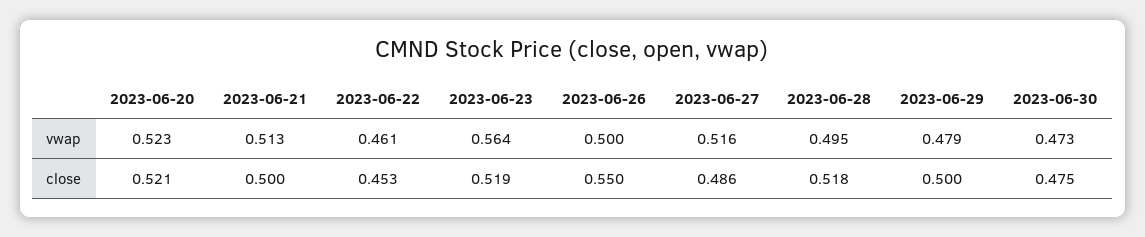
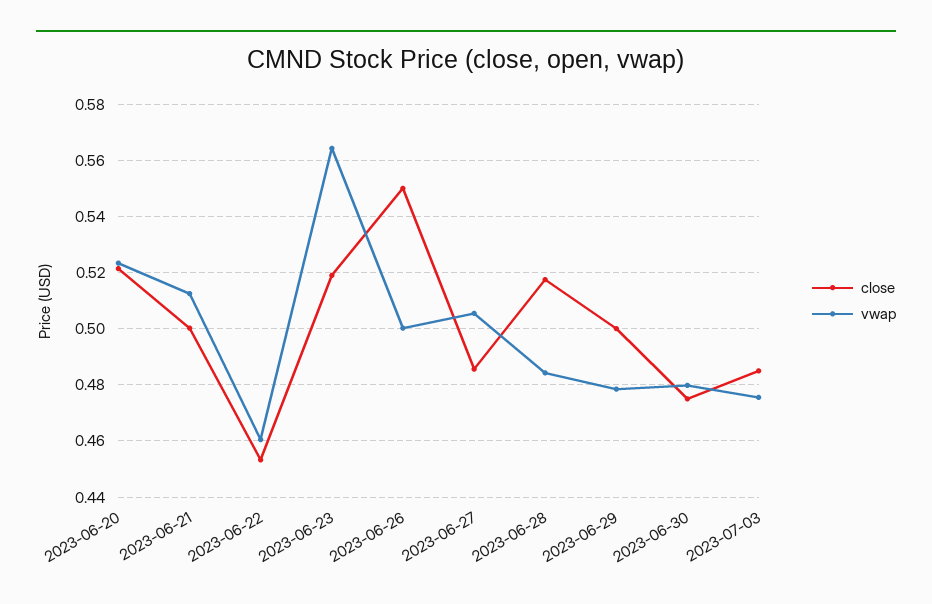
vwap, 2023-06-27: 0.516 -> 0.505
vwap, 2023-06-28: 0.495 -> 0.485
vwap, 2023-06-30: 0.473 -> 0.48
close, 2023-07-03: none -> 0.485
vwap, 2023-07-03: none -> 0.475

